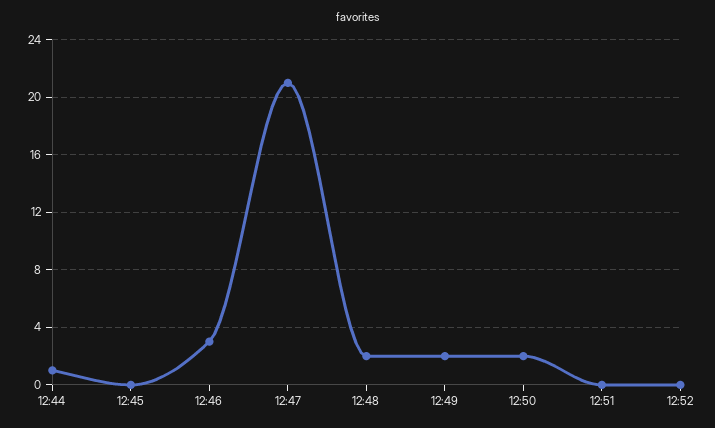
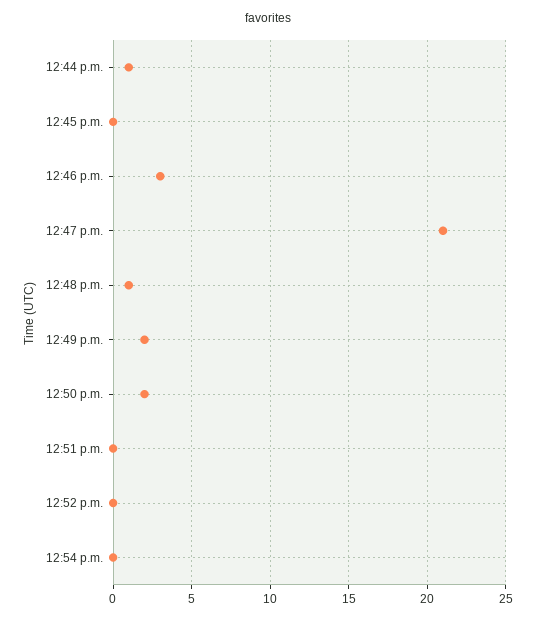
12:48: 2 -> 1
12:54 p.m.: none -> 0

